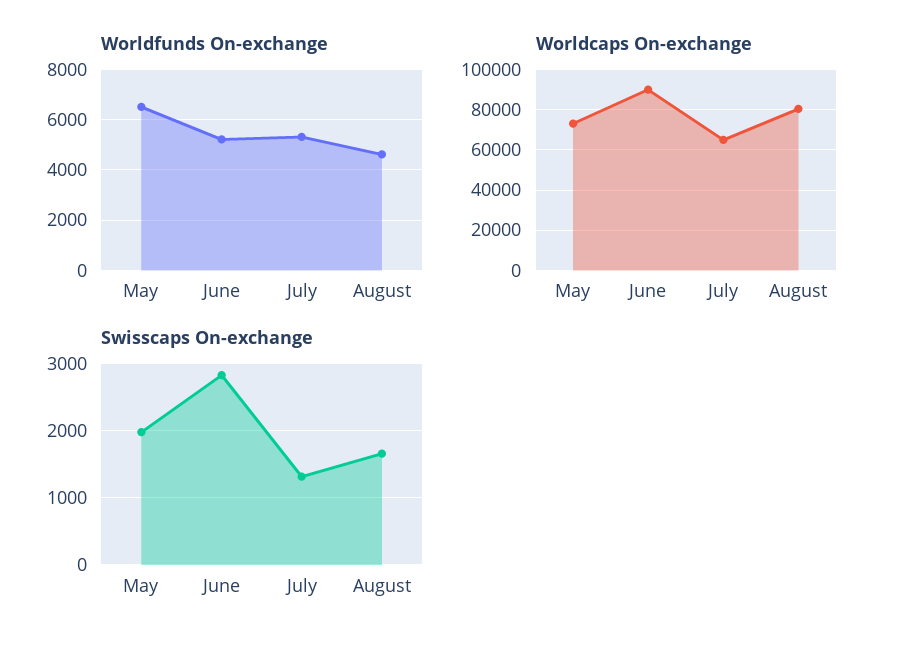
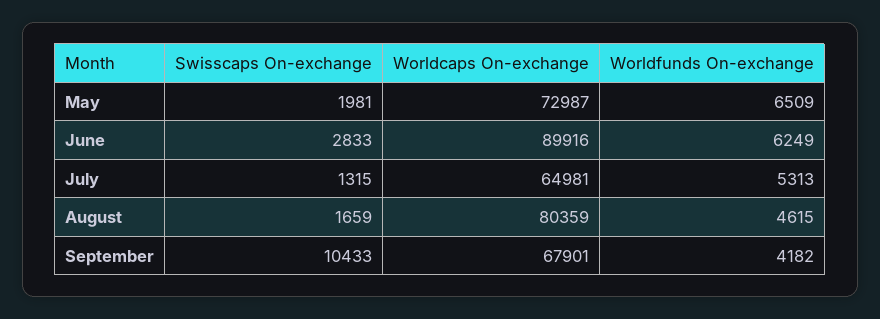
Worldfunds On-exchange, June: 5250 -> 6249
Swisscaps On-exchange, September: none -> 10433
Worldcaps On-exchange, September: none -> 67901
Worldfunds On-exchange, September: none -> 4182

